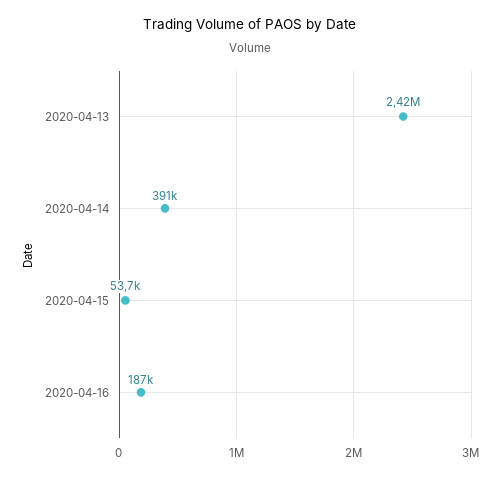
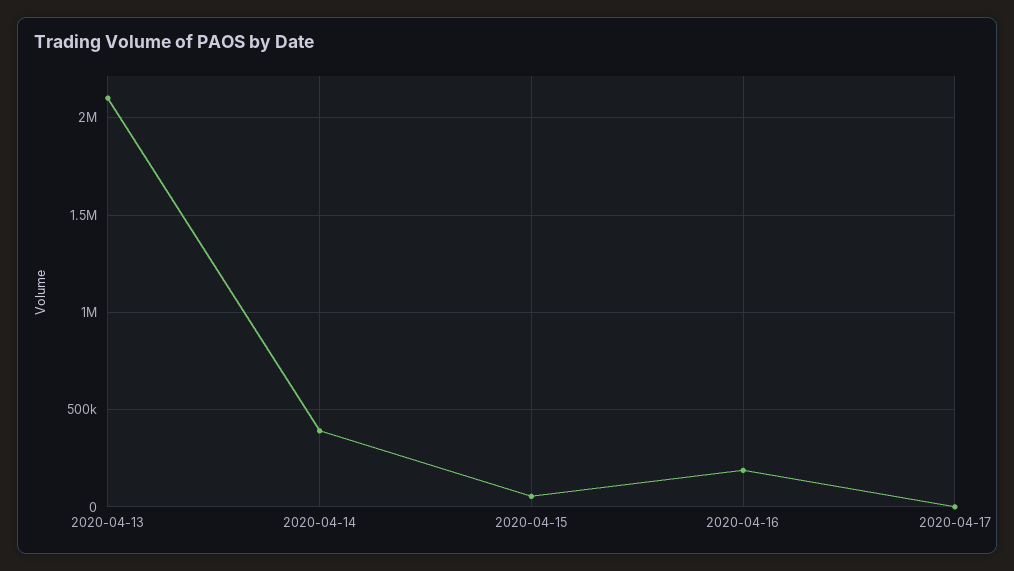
2020-04-13: 2420000 -> 2100000
2020-04-17: none -> 0

